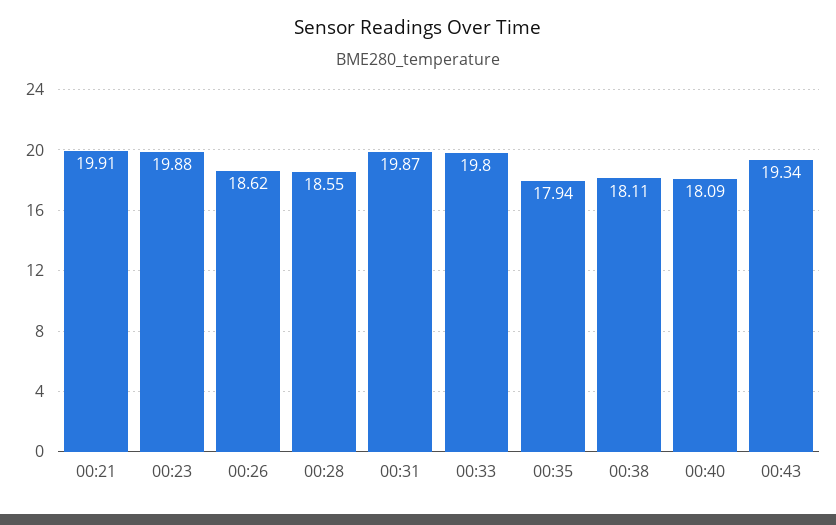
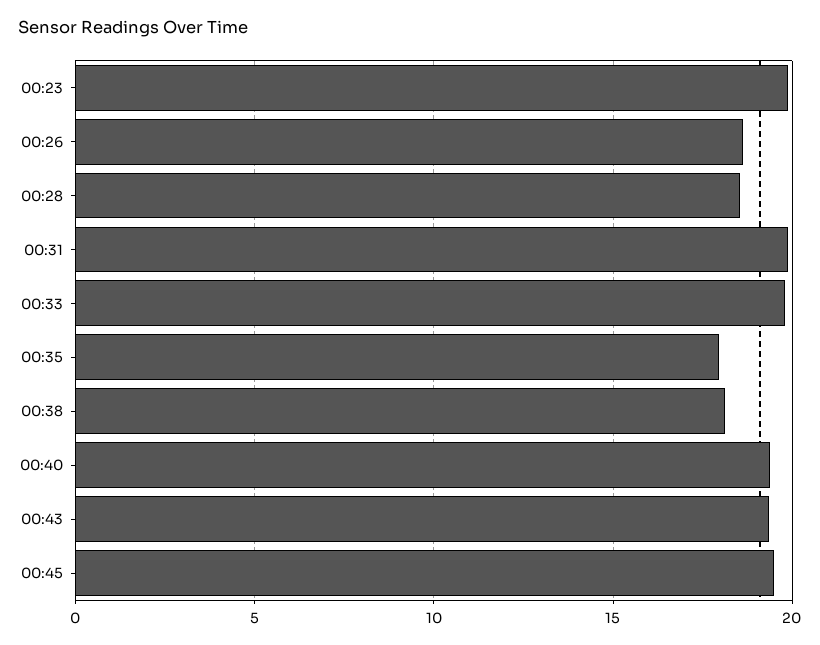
00:21: 19.91 -> none
00:40: 18.09 -> 19.5
00:45: none -> 19.5

